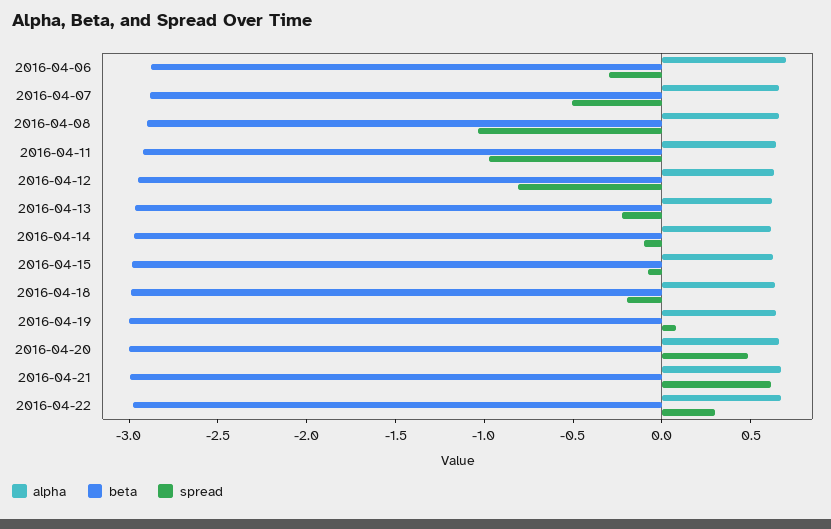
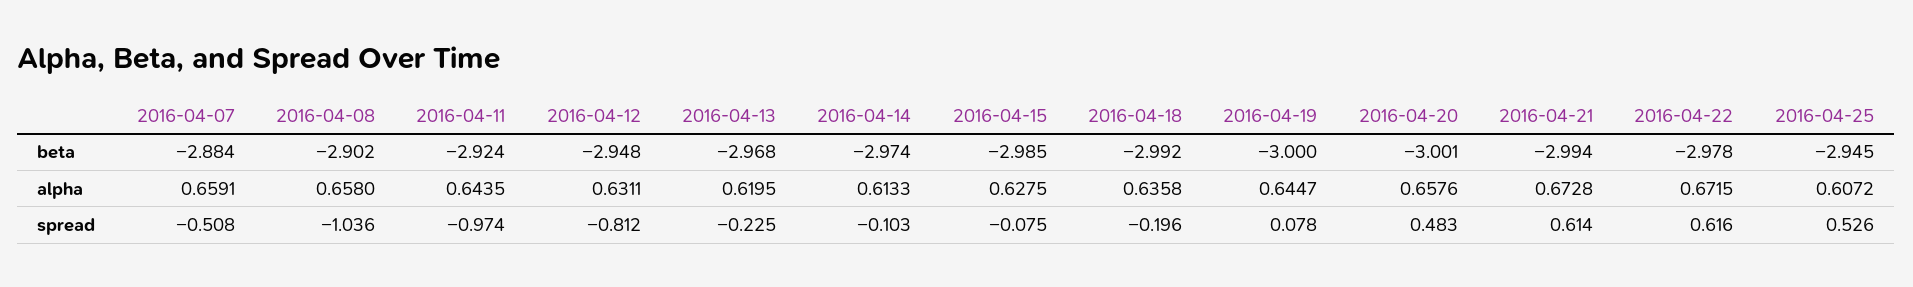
alpha, 2016-04-06: 0.7 -> none
beta, 2016-04-06: -2.9 -> none
spread, 2016-04-06: -0.3 -> none
spread, 2016-04-22: 0.3 -> 0.616
beta, 2016-04-25: none -> -2.945
alpha, 2016-04-25: none -> 0.6072
spread, 2016-04-25: none -> 0.526

